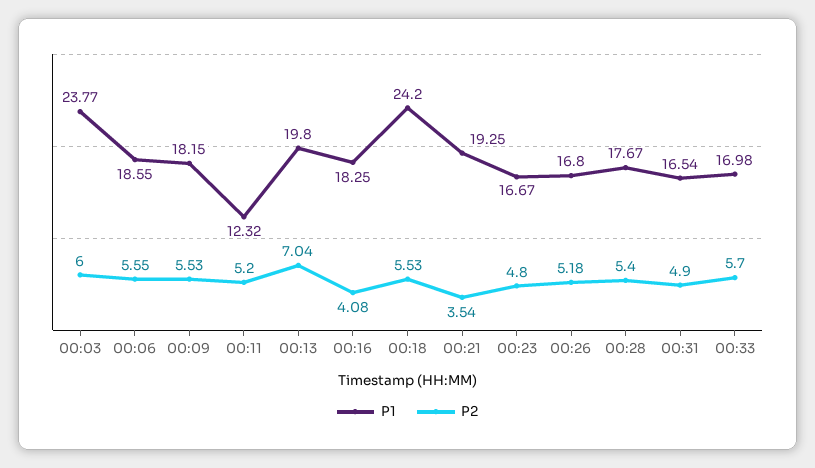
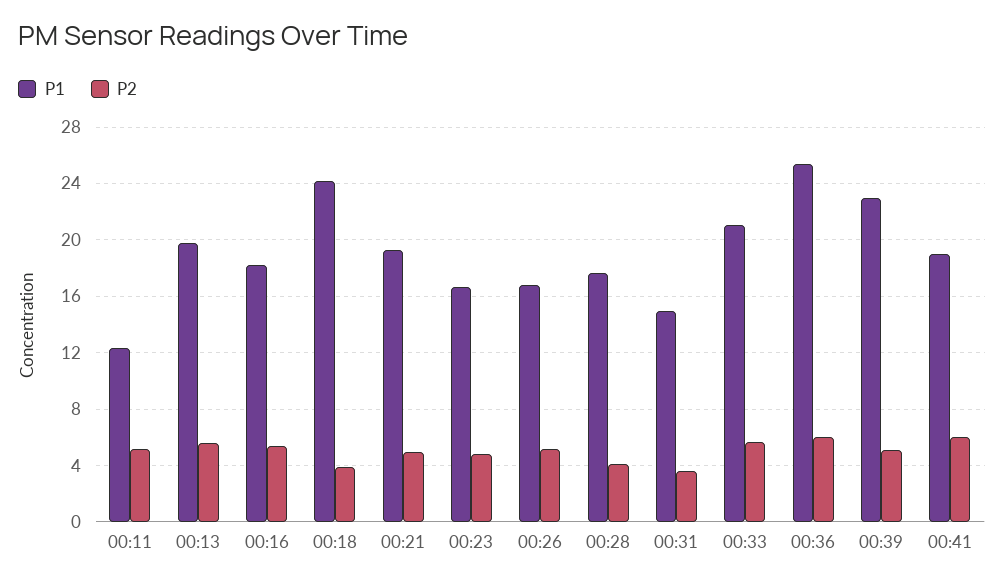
P1, 00:03: 23.77 -> none
P2, 00:03: 6 -> none
P1, 00:06: 18.55 -> none
P2, 00:06: 5.55 -> none
P1, 00:09: 18.15 -> none
P2, 00:09: 5.53 -> none
P2, 00:13: 7.04 -> 5.5
P2, 00:16: 4.08 -> 5.5
P2, 00:18: 5.53 -> 4
P2, 00:21: 3.54 -> 5
P2, 00:28: 5.4 -> 4
P1, 00:31: 16.54 -> 15
P2, 00:31: 4.9 -> 3.5
P1, 00:33: 16.98 -> 21
P1, 00:36: none -> 25.5
P2, 00:36: none -> 6
P1, 00:39: none -> 23
P2, 00:39: none -> 5
P1, 00:41: none -> 19
P2, 00:41: none -> 6

